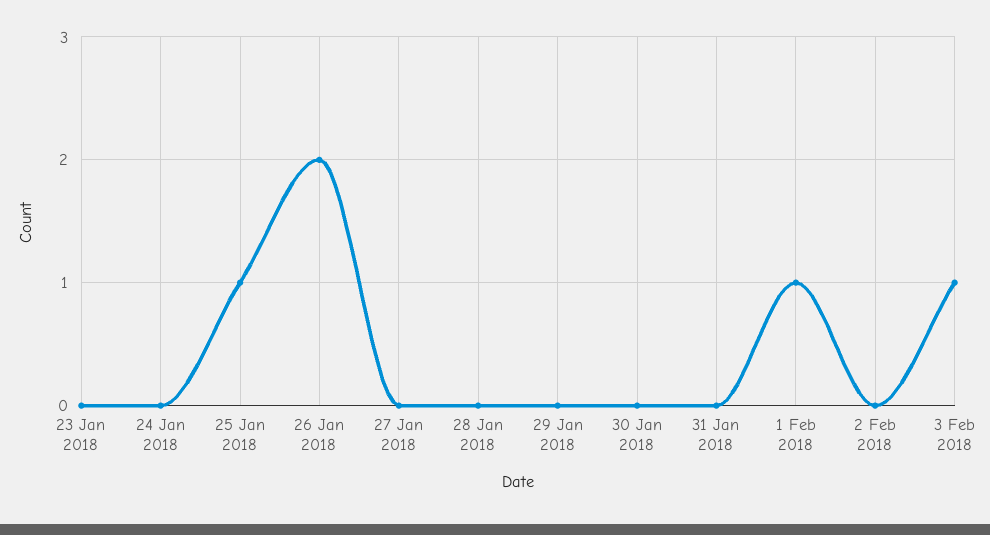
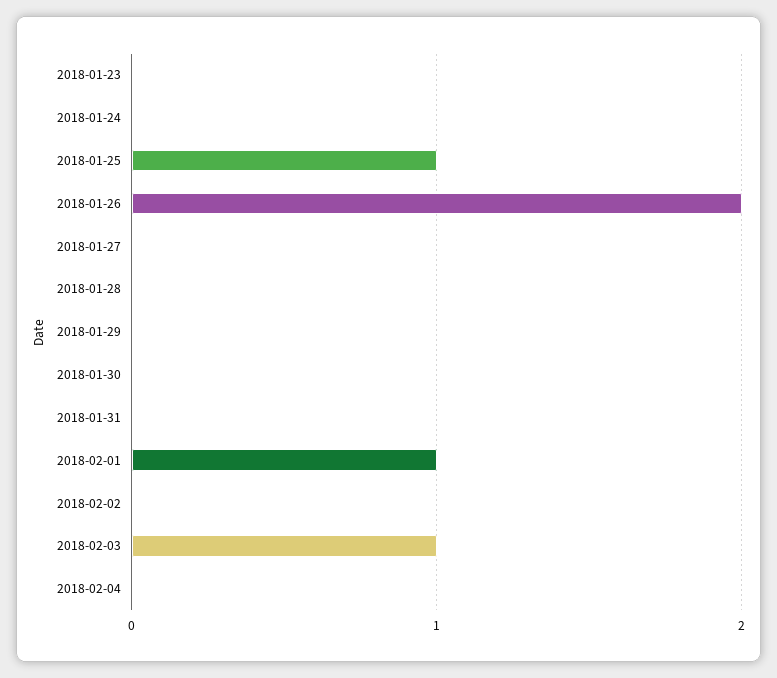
2018-02-04: none -> 0

